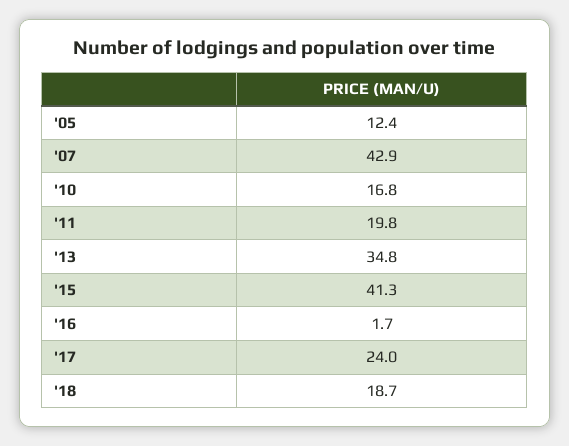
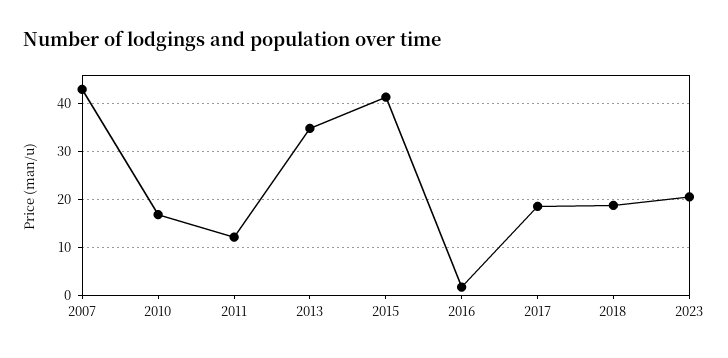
'05: 12.4 -> none
'11: 19.8 -> 12
'17: 24 -> 18
2023: none -> 20

